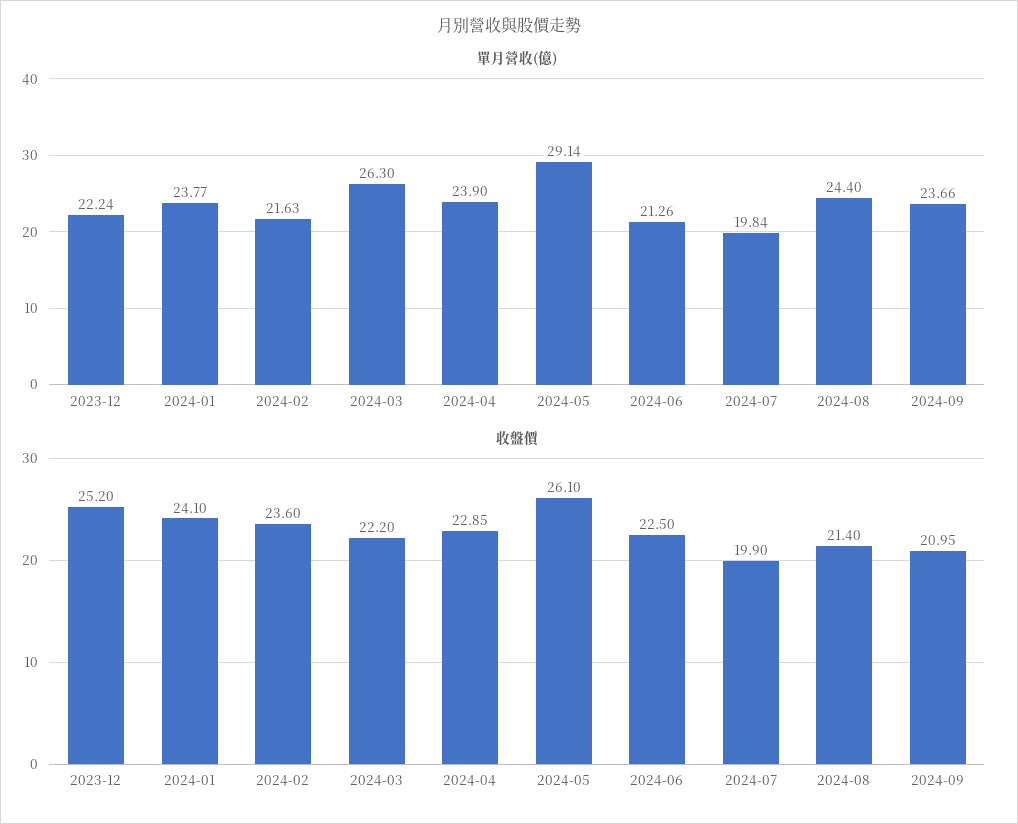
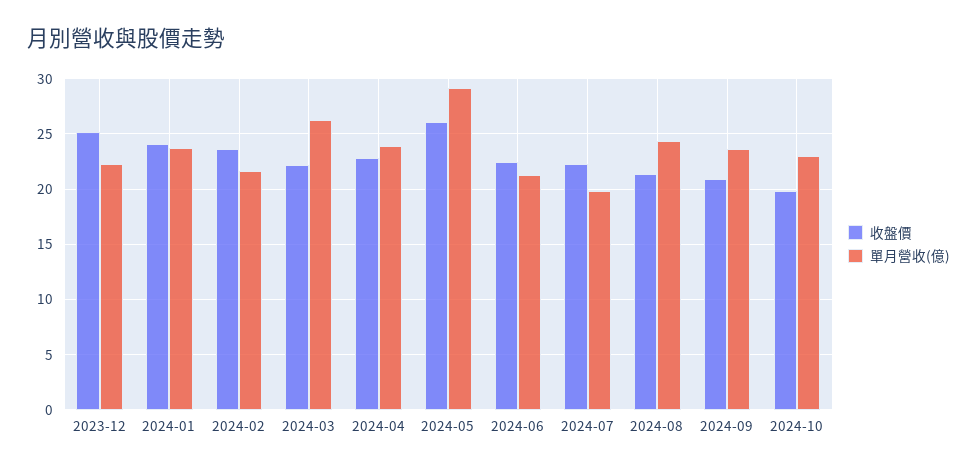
收盤價, 2024-07: 19.9 -> 22
收盤價, 2024-10: none -> 20
單月營收(億), 2024-10: none -> 23

